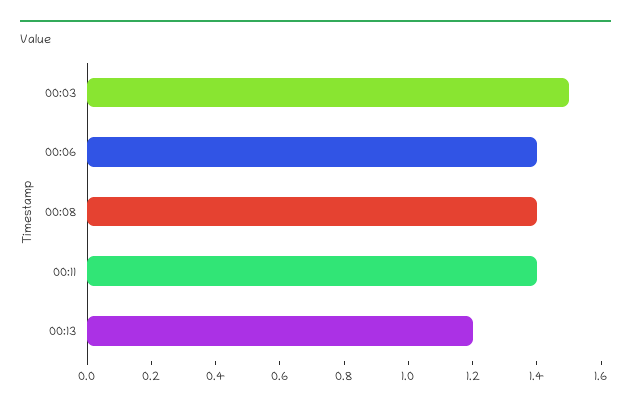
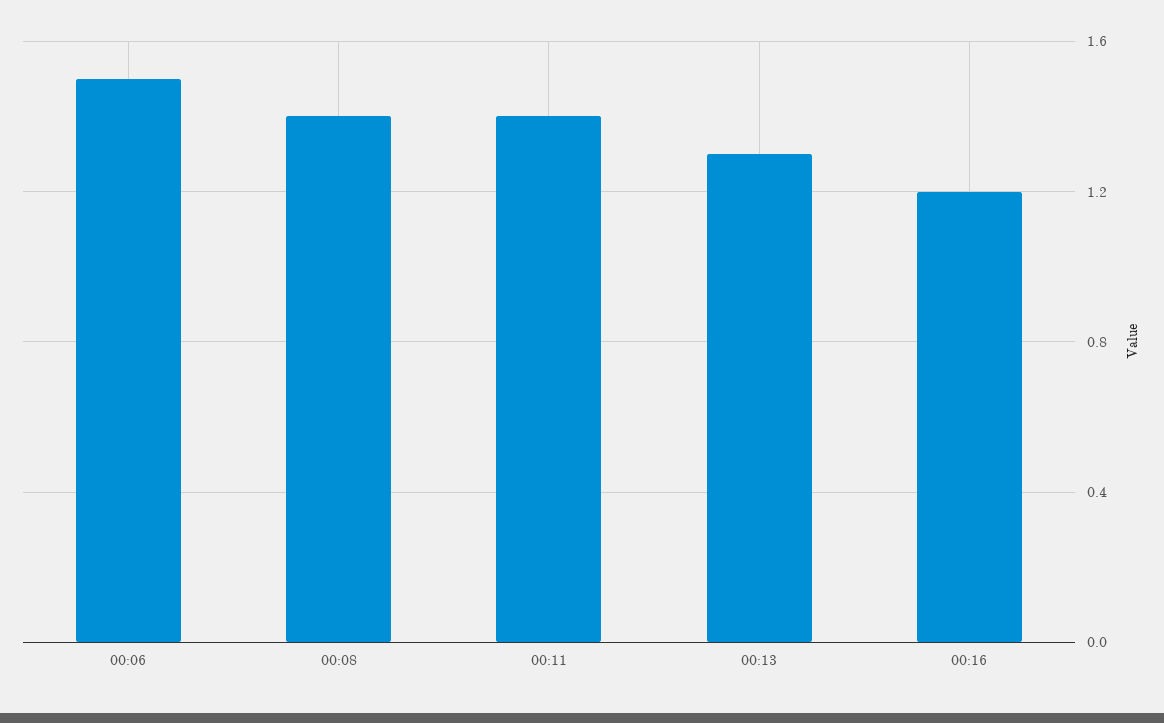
00:03: 1.5 -> none
00:06: 1.4 -> 1.5
00:13: 1.2 -> 1.3
00:16: none -> 1.2

